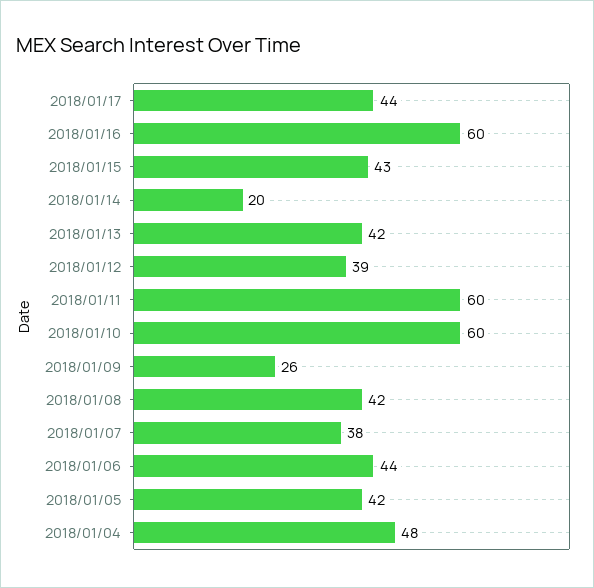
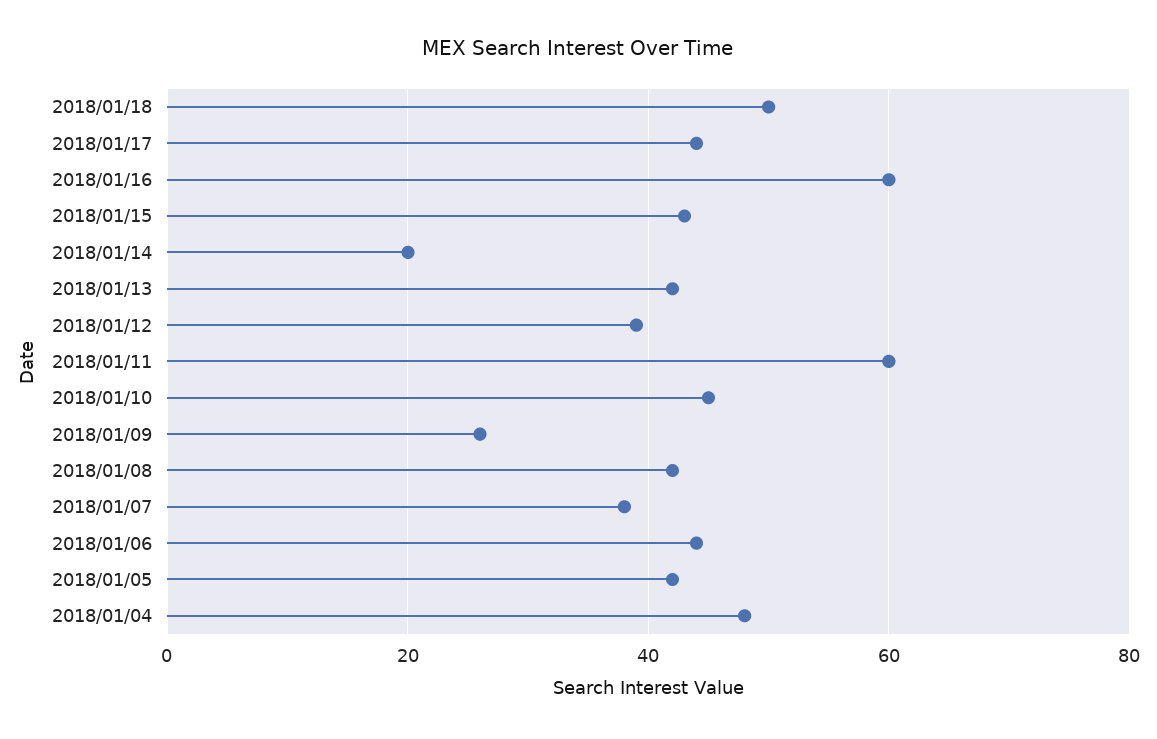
2018/01/10: 60 -> 45
2018/01/18: none -> 50

